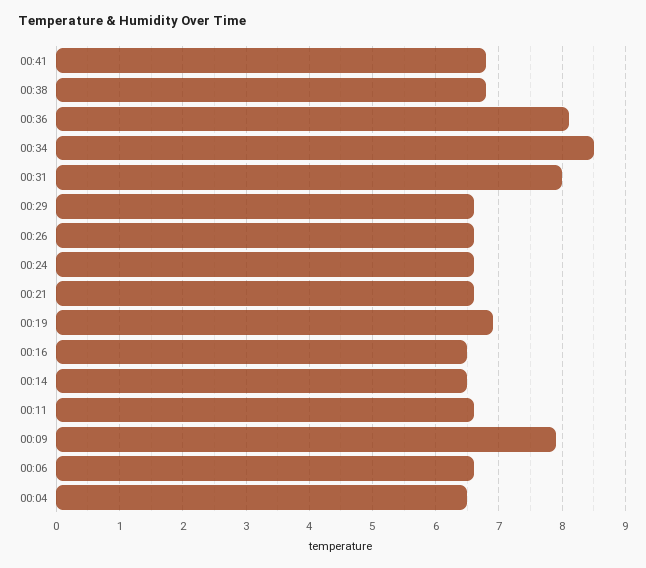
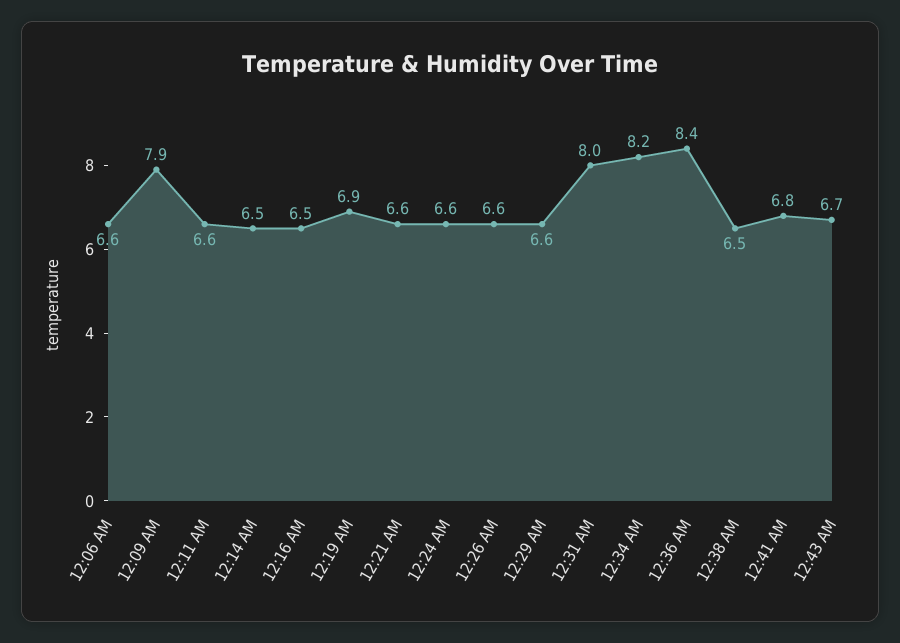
00:38: 6.8 -> 6.5
00:36: 8.1 -> 8.4
00:34: 8.5 -> 8.2
00:04: 6.5 -> none
12:43 AM: none -> 6.7

